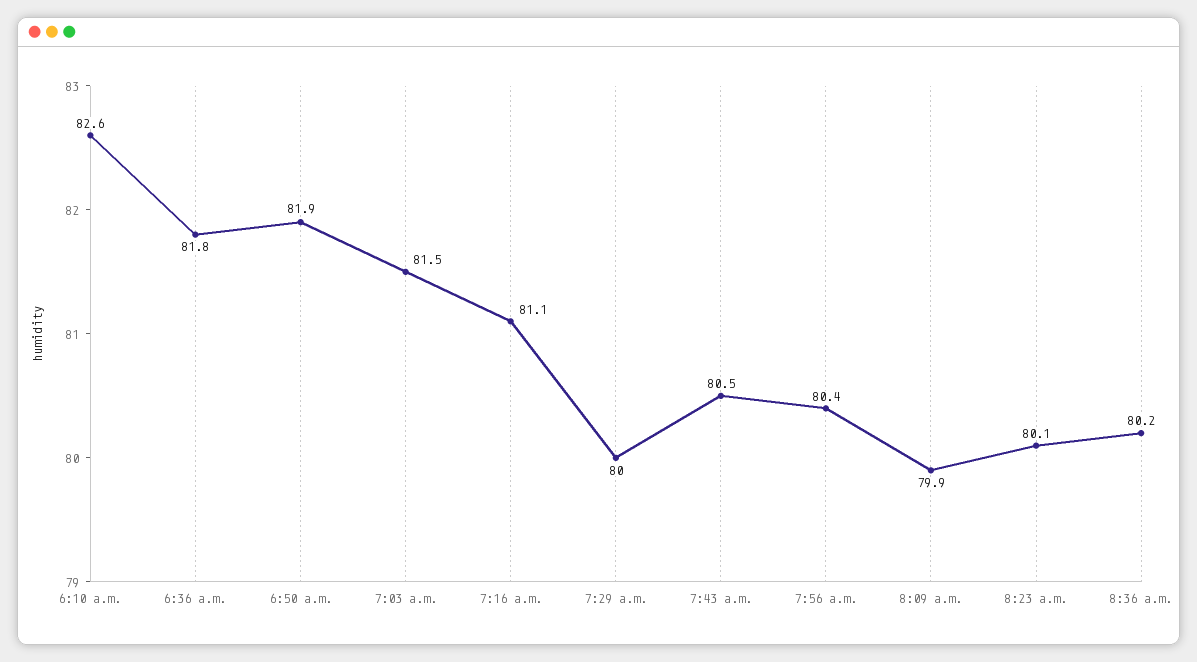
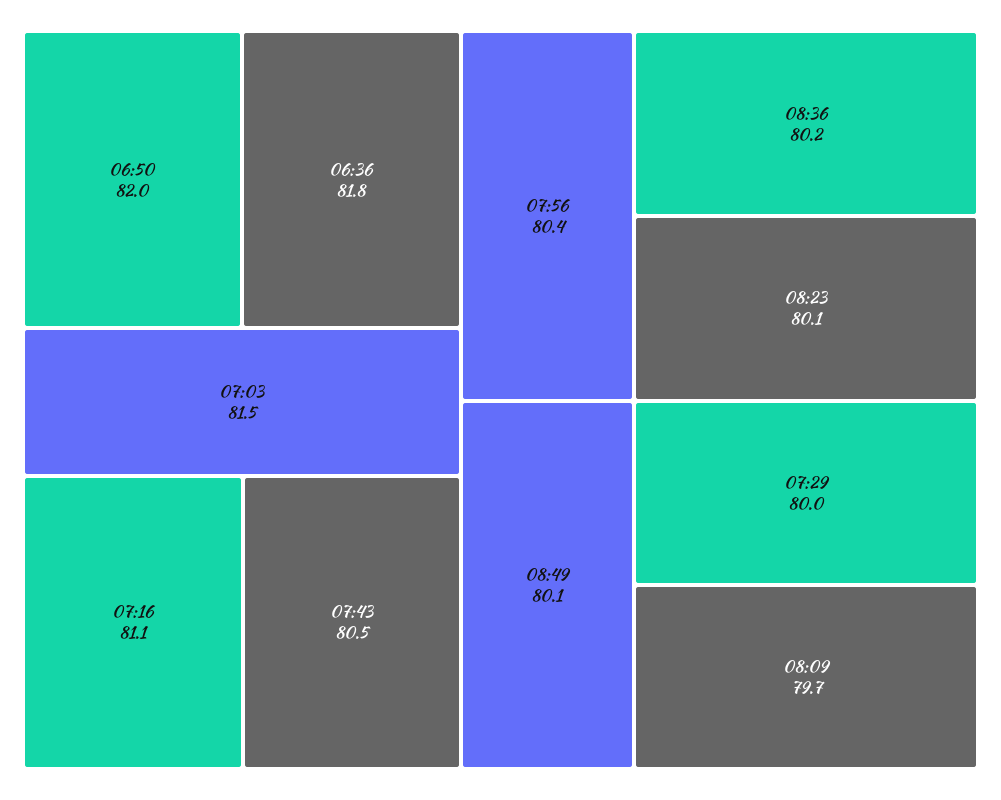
6:10 a.m.: 82.6 -> none
6:50 a.m.: 81.9 -> 82
8:09 a.m.: 79.9 -> 79.7
08:49: none -> 80.1

